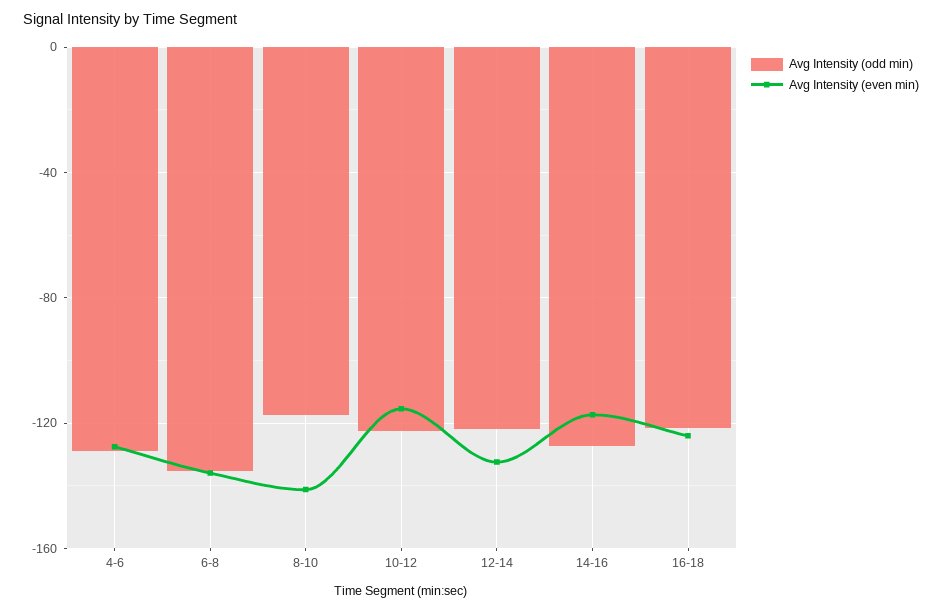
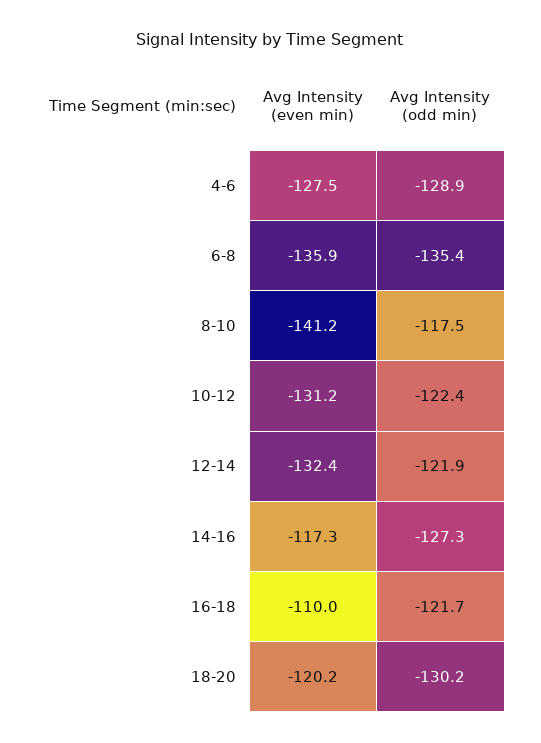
Avg Intensity (even min), 10-12: -115 -> -131.2
Avg Intensity (even min), 16-18: -125 -> -110
Avg Intensity (even min), 18-20: none -> -120.2
Avg Intensity (odd min), 18-20: none -> -130.2

